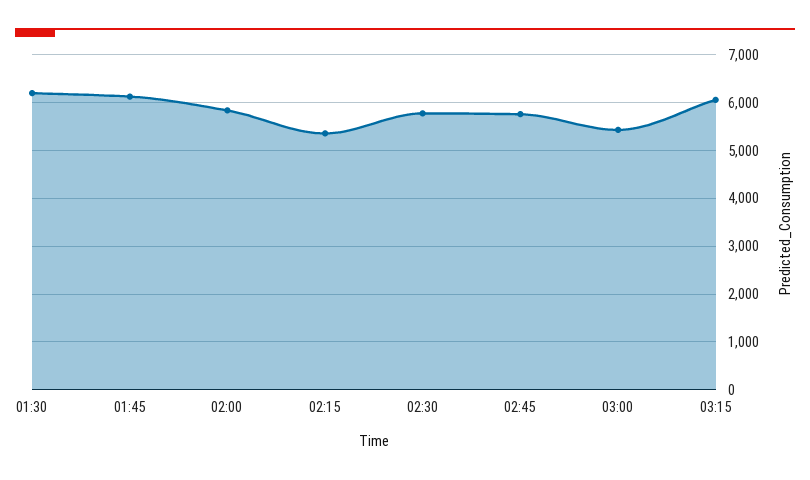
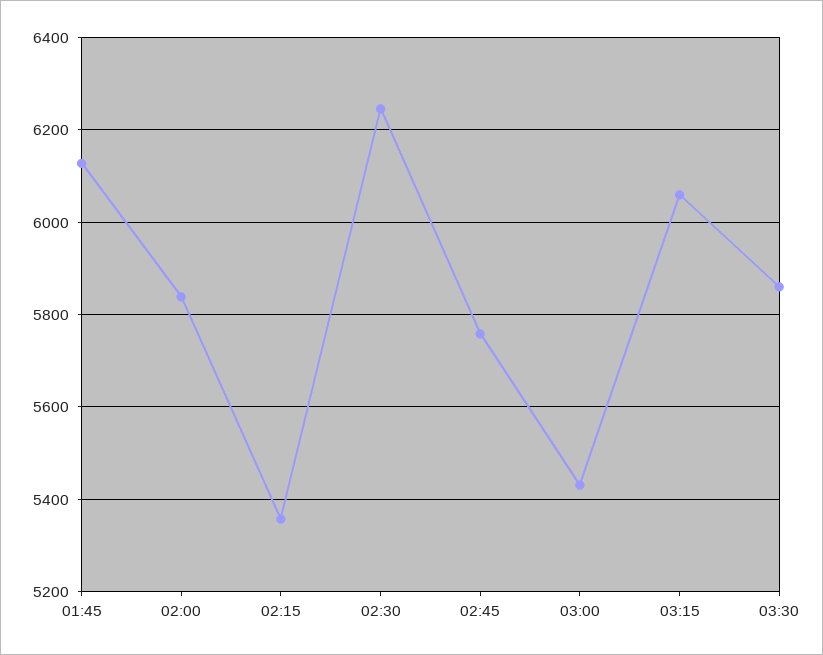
01:30: 6200 -> none
02:30: 5800 -> 6240
03:30: none -> 5860

